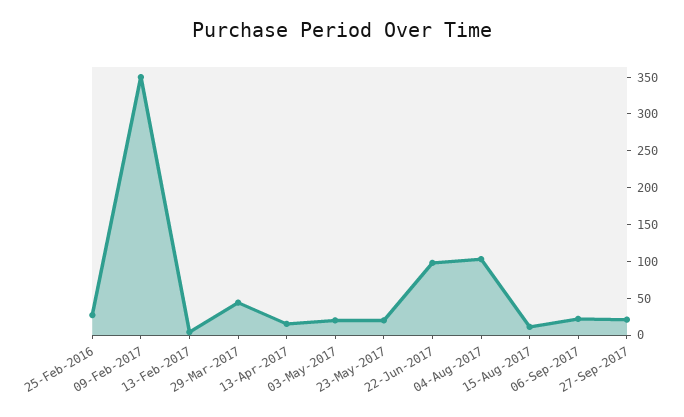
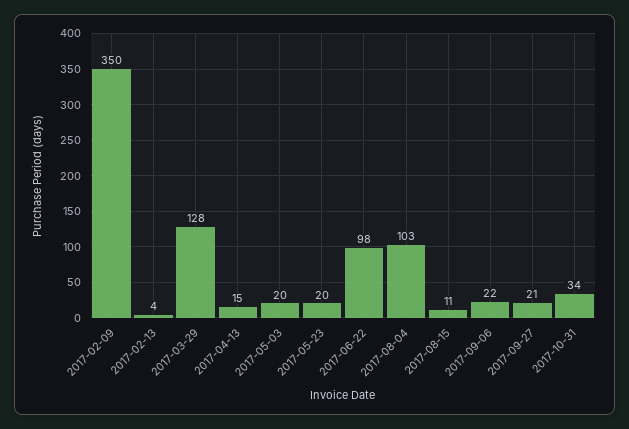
25-Feb-2016: 25 -> none
29-Mar-2017: 50 -> 128
2017-10-31: none -> 34

